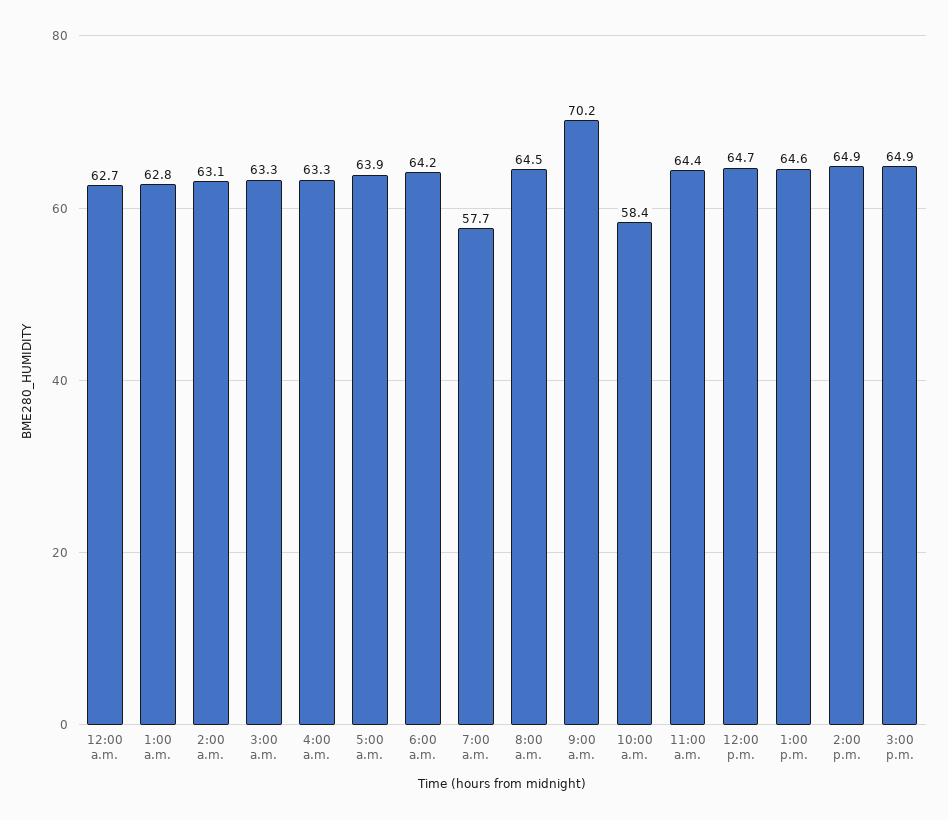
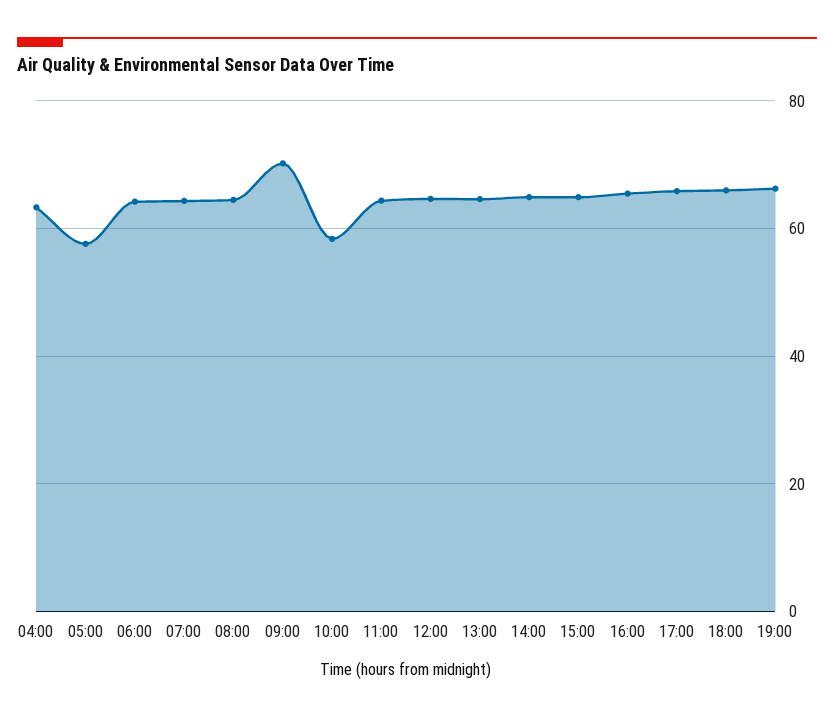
12:00 a.m.: 62.7 -> none
1:00 a.m.: 62.8 -> none
2:00 a.m.: 63.1 -> none
3:00 a.m.: 63.3 -> none
5:00 a.m.: 63.9 -> 58
7:00 a.m.: 57.7 -> 64
16:00: none -> 66
17:00: none -> 66
18:00: none -> 66
19:00: none -> 66

